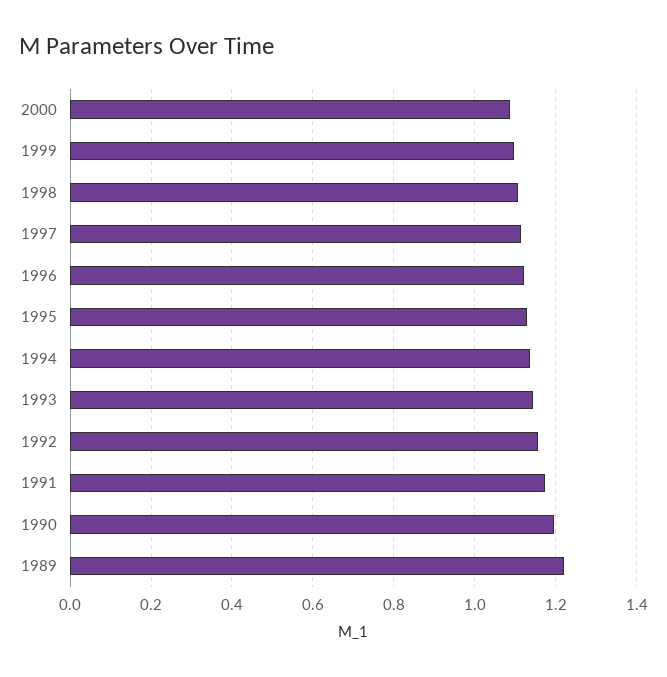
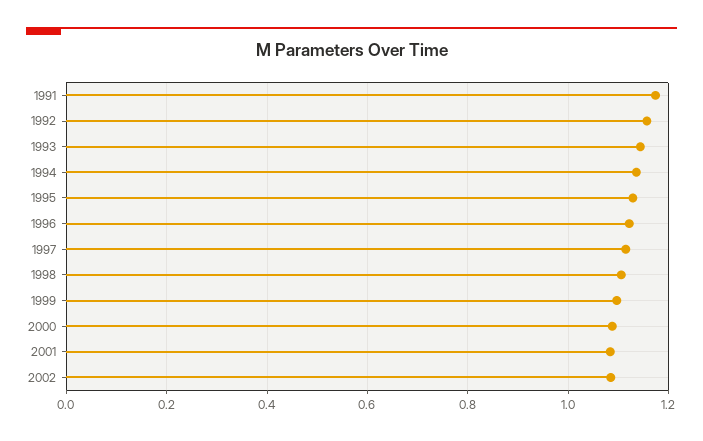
1990: 1.2 -> none
1989: 1.22 -> none
2001: none -> 1.08
2002: none -> 1.08

